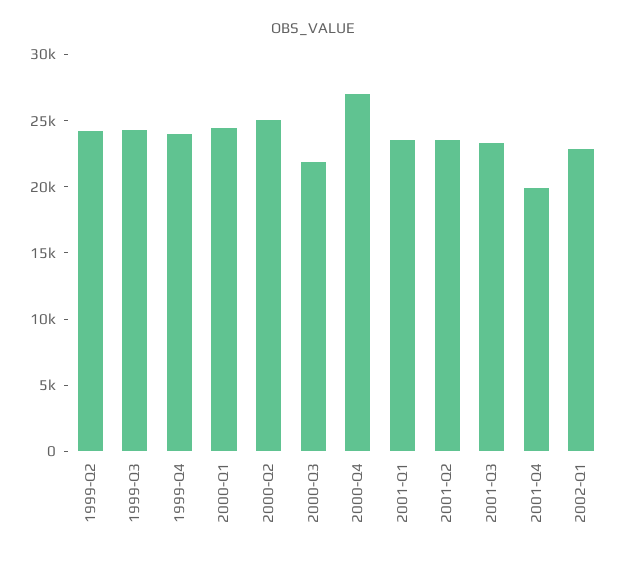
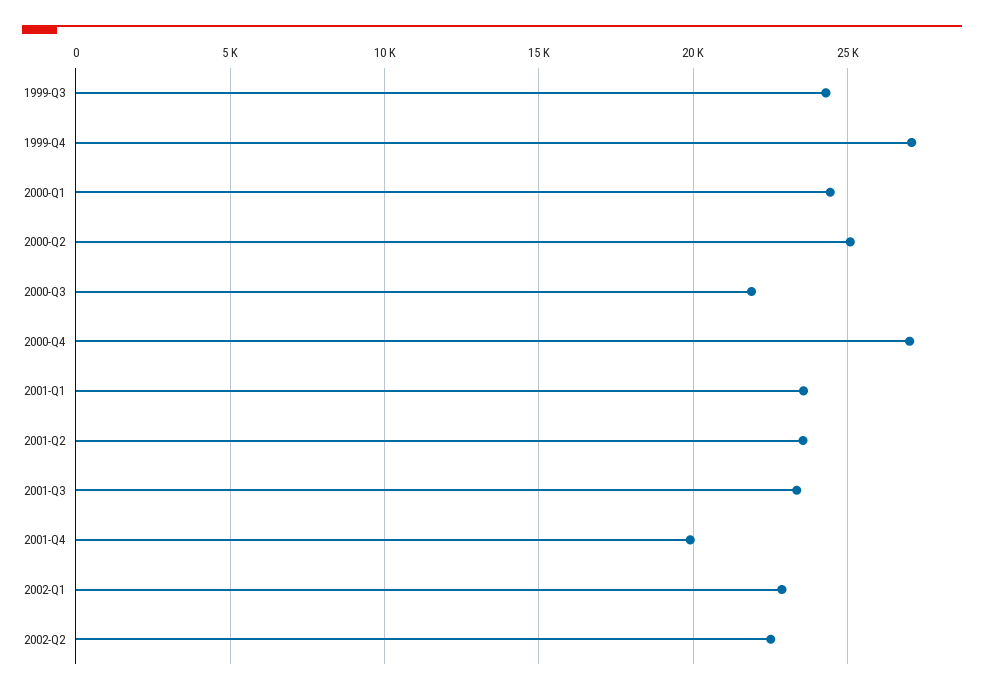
1999-Q2: 24000 -> none
1999-Q4: 24000 -> 27000
2002-Q2: none -> 22500

